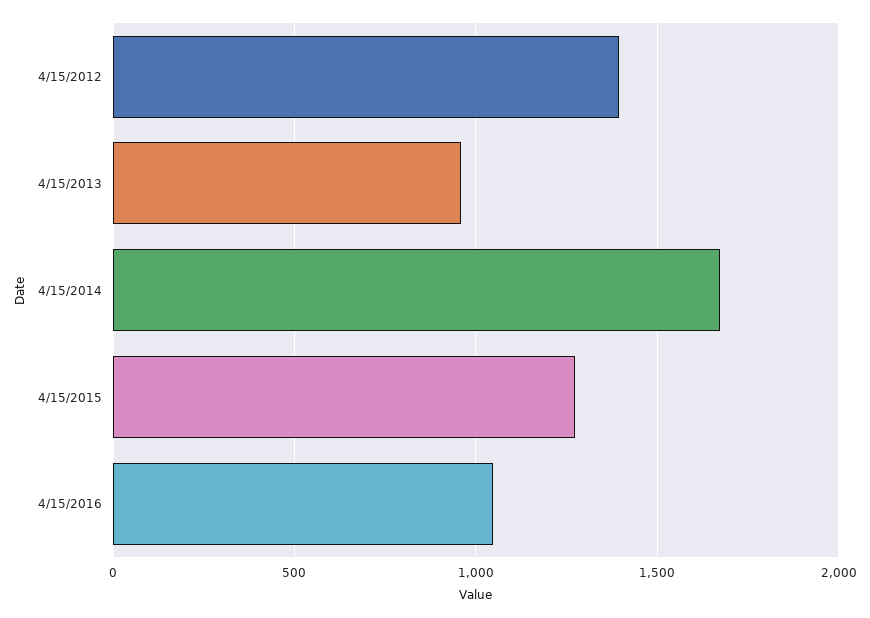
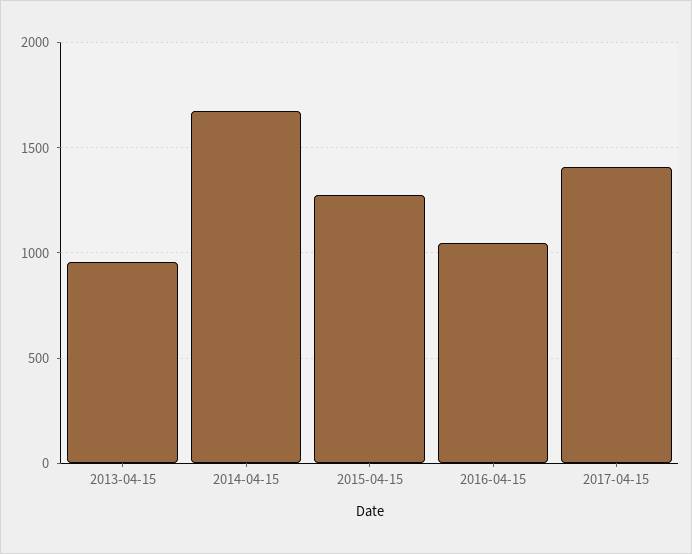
4/15/2012: 1400 -> none
2017-04-15: none -> 1400

